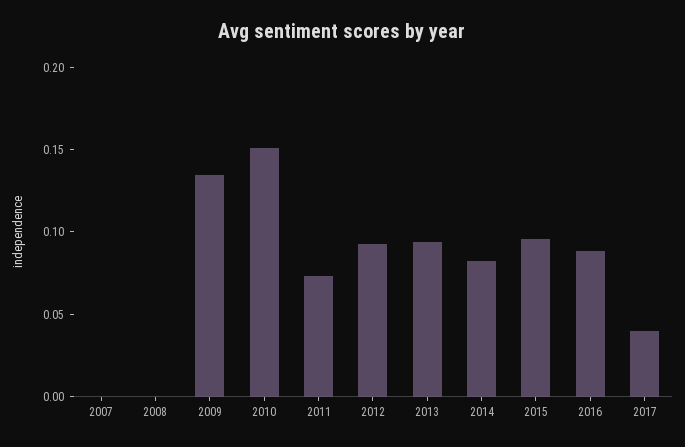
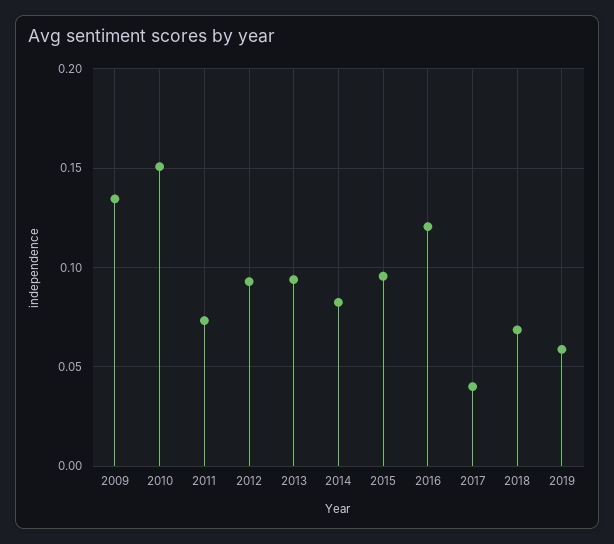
2007: 0 -> none
2008: 0 -> none
2016: 0.09 -> 0.12
2018: none -> 0.07
2019: none -> 0.06

